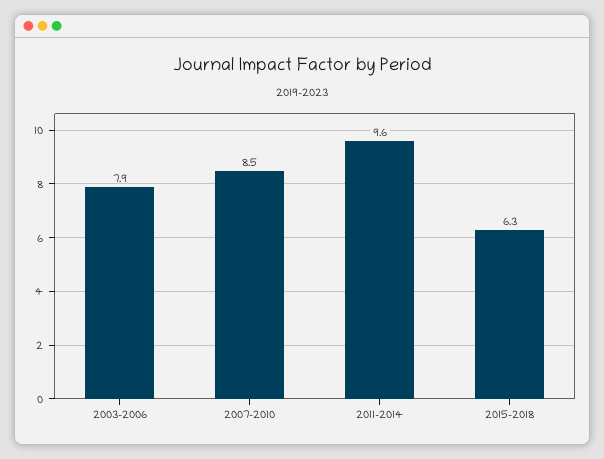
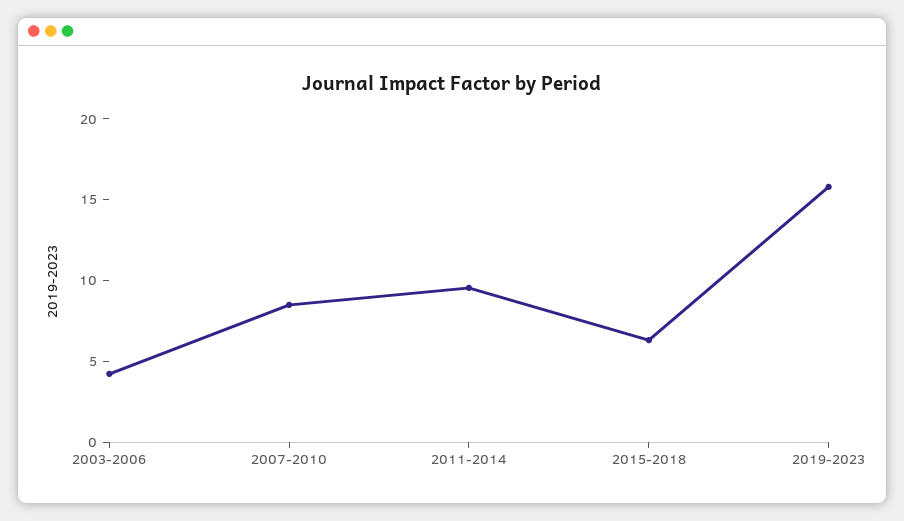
2003-2006: 7.9 -> 4
2019-2023: none -> 16

